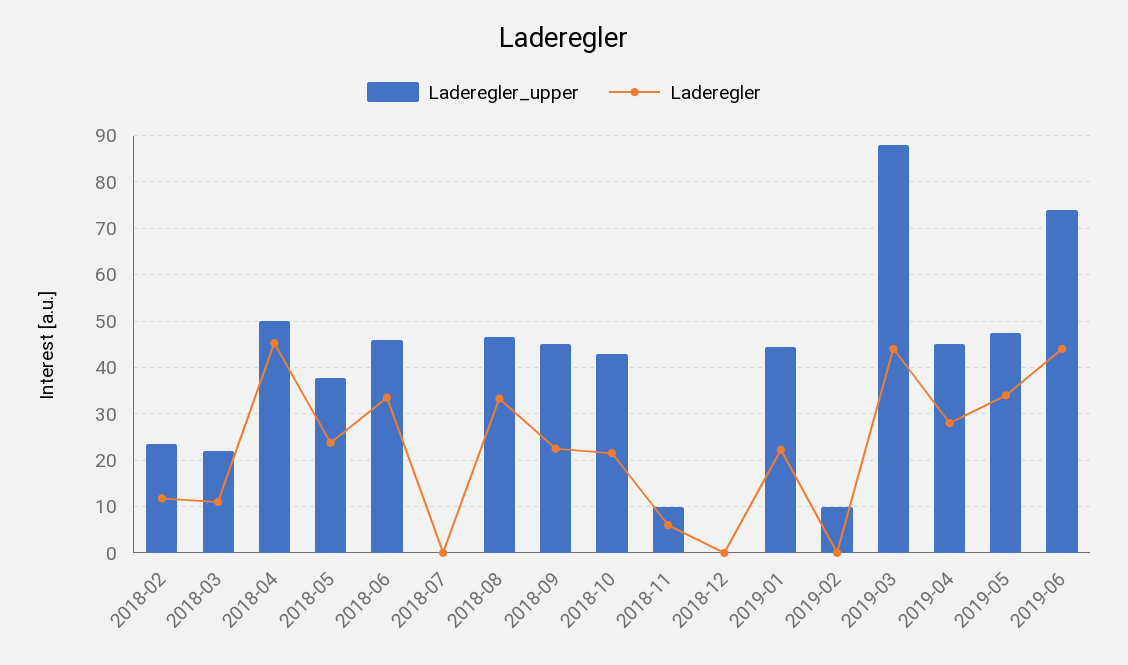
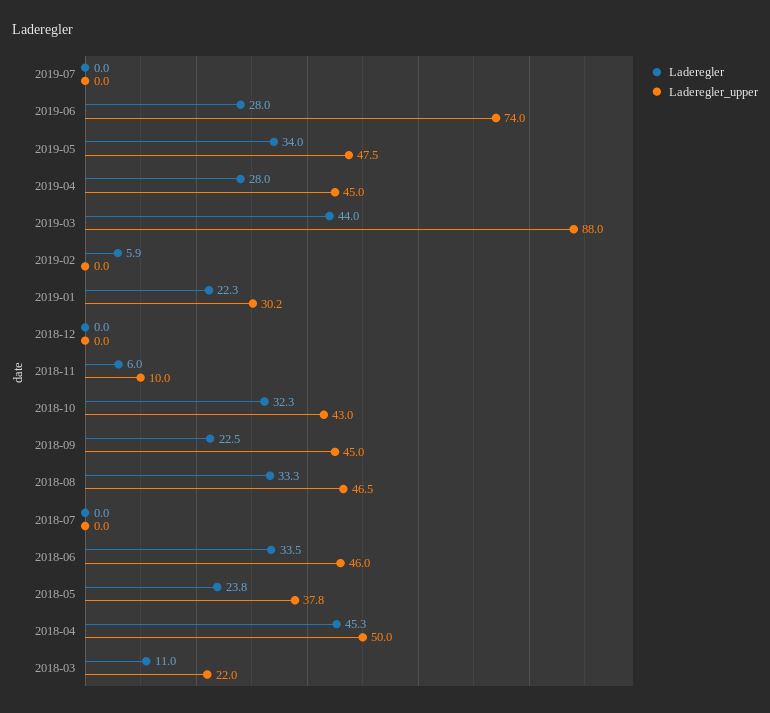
Laderegler_upper, 2018-02: 24 -> none
Laderegler, 2018-02: 12 -> none
Laderegler, 2018-10: 22 -> 32.3
Laderegler_upper, 2019-01: 44 -> 30.2
Laderegler_upper, 2019-02: 10 -> 0
Laderegler, 2019-02: 0 -> 5.9
Laderegler, 2019-06: 44 -> 28
Laderegler, 2019-07: none -> 0
Laderegler_upper, 2019-07: none -> 0

